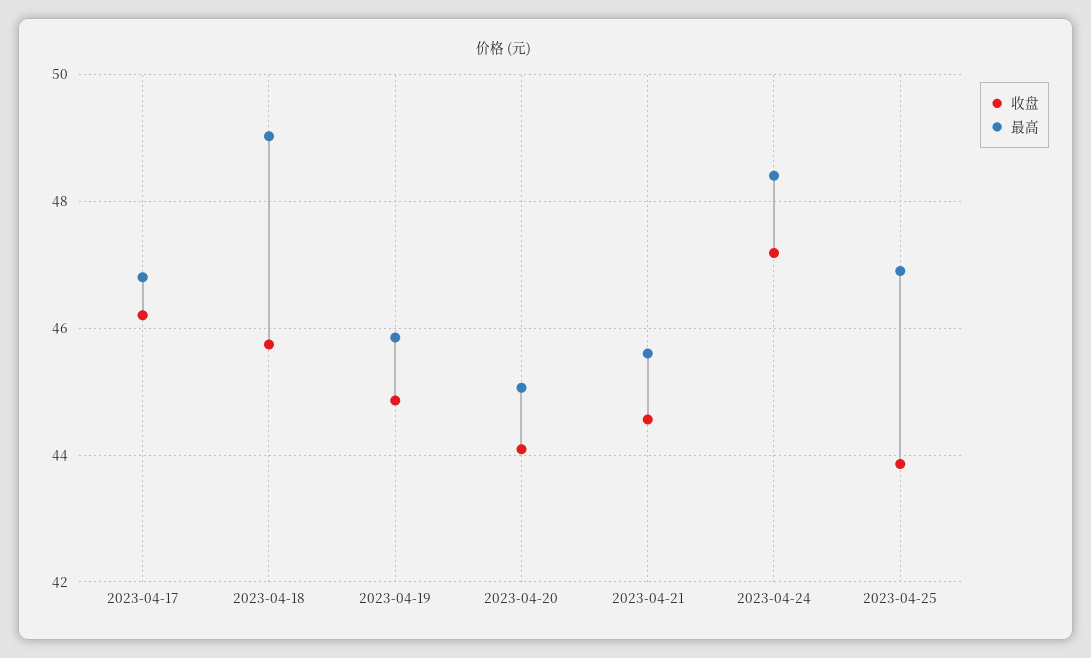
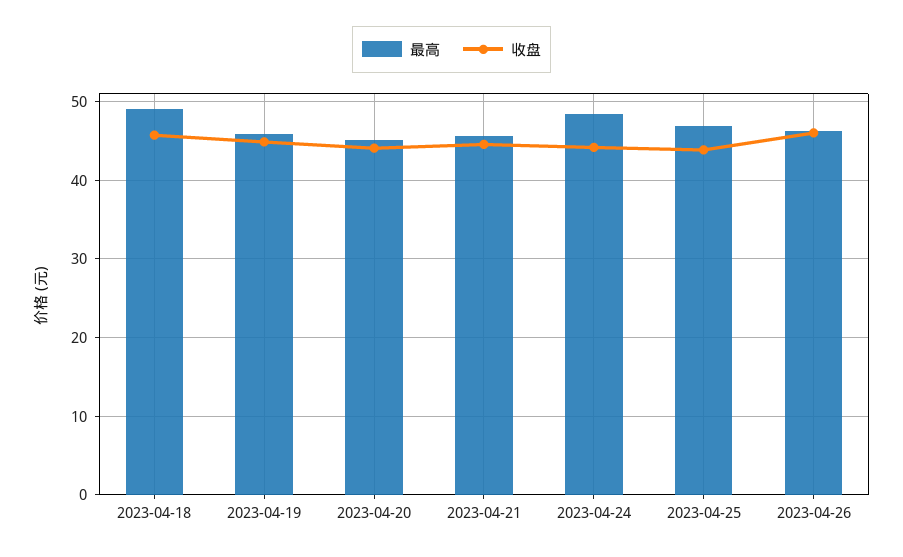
收盘, 2023-04-17: 46.2 -> none
最高, 2023-04-17: 46.8 -> none
收盘, 2023-04-24: 47.2 -> 44
最高, 2023-04-26: none -> 46
收盘, 2023-04-26: none -> 46

